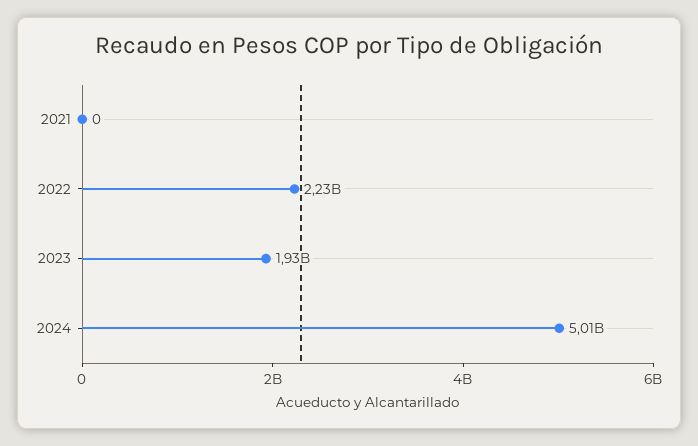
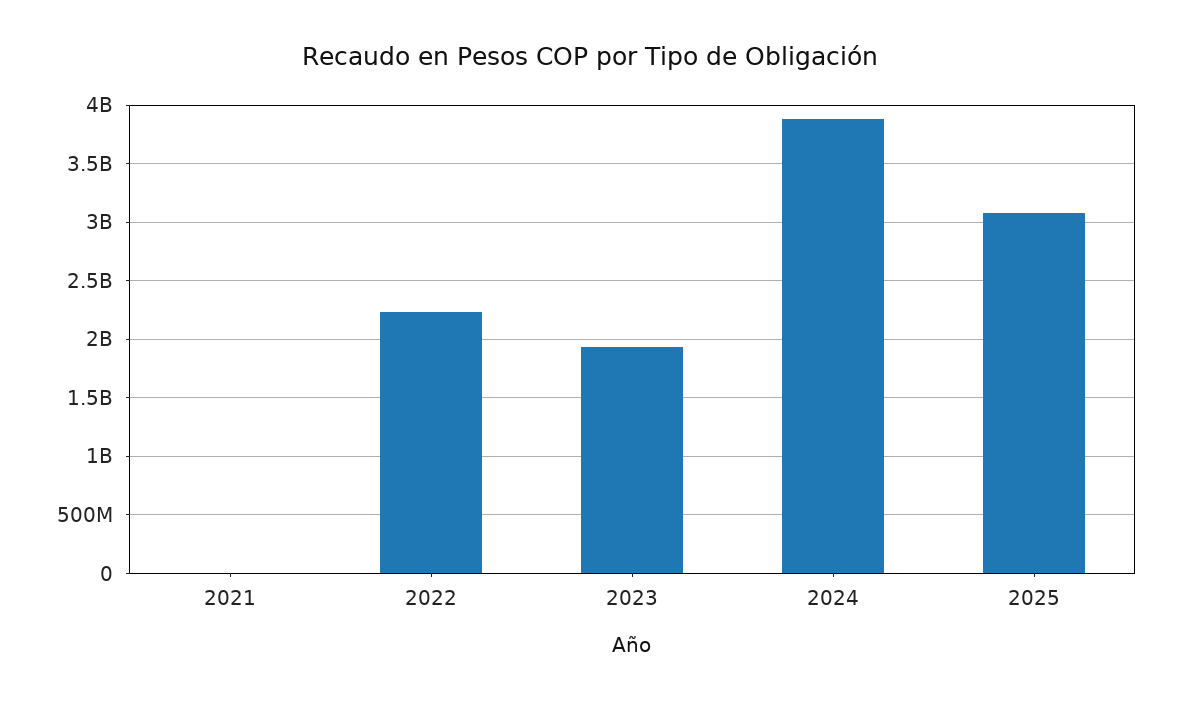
2024: 5010000000 -> 3900000000
2025: none -> 3100000000

